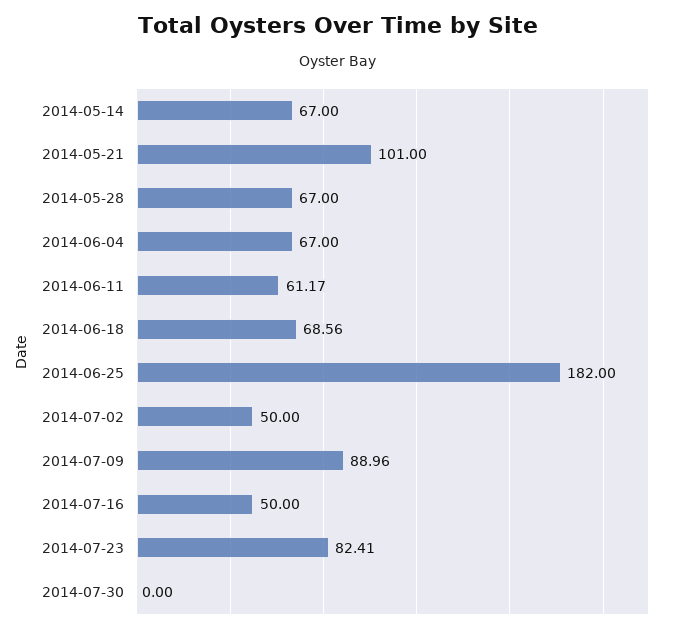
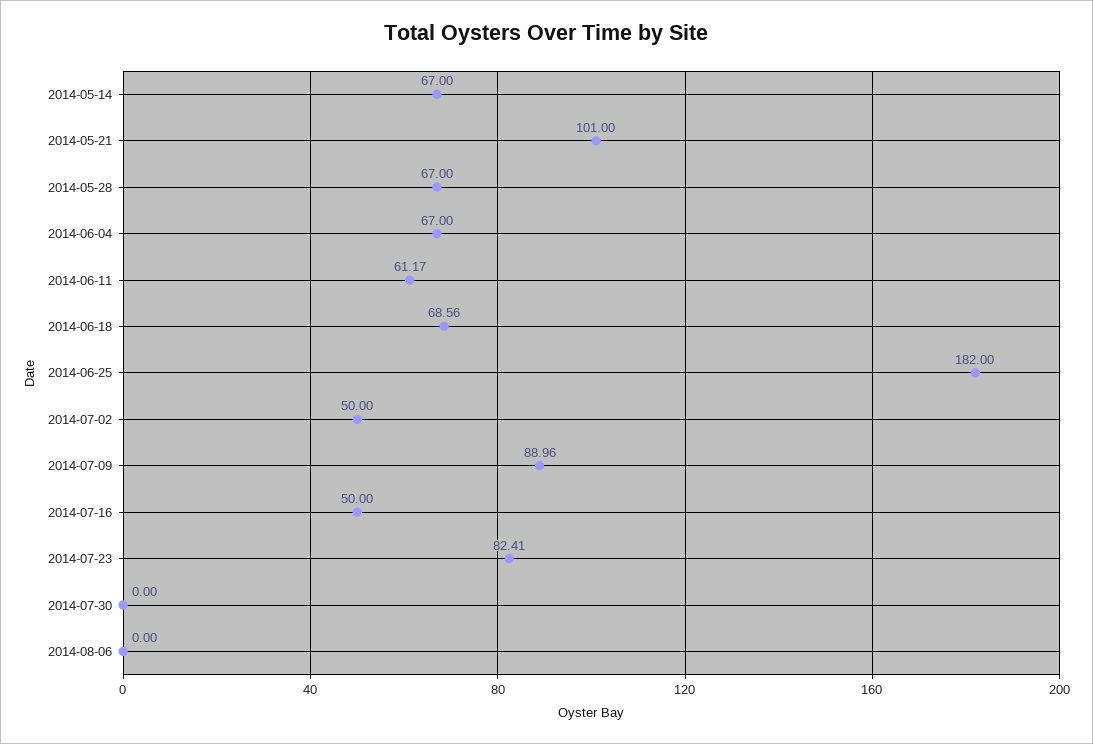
2014-08-06: none -> 0

